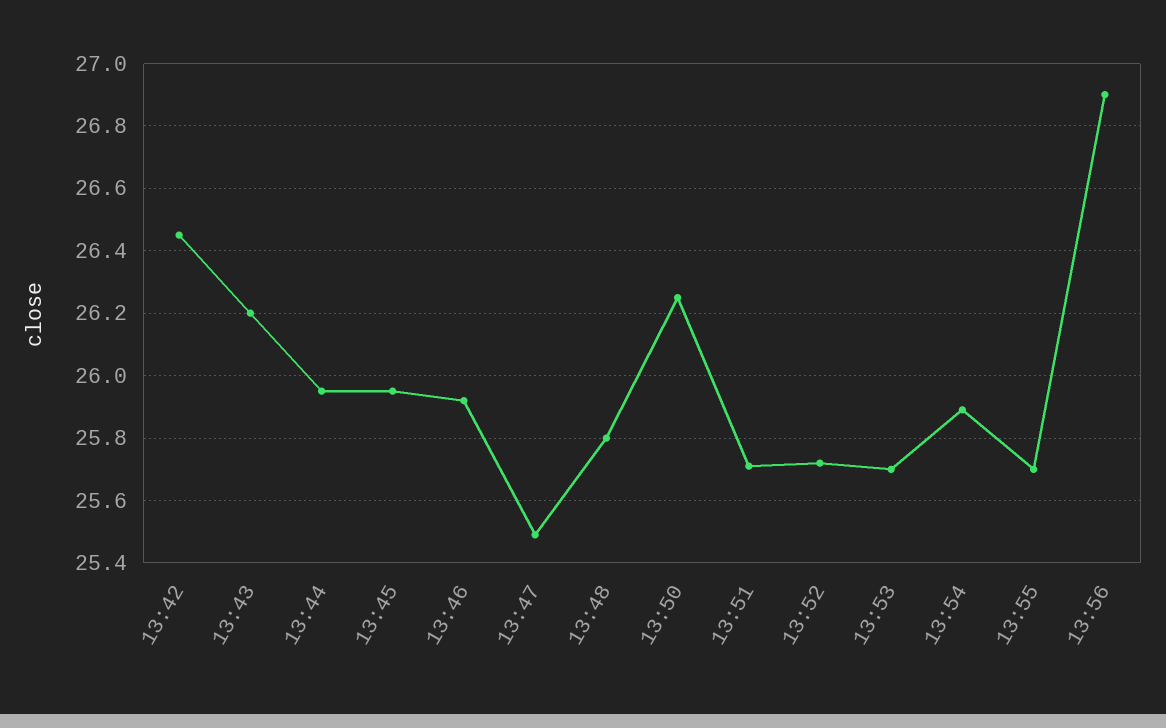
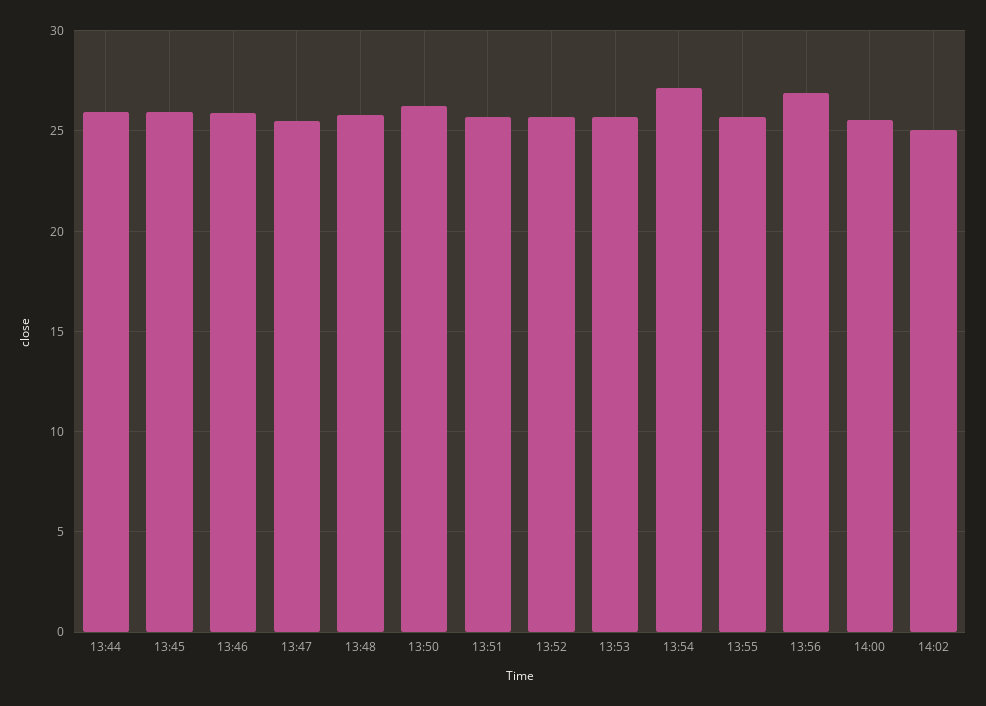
13:42: 26.45 -> none
13:43: 26.2 -> none
13:54: 25.9 -> 27
14:00: none -> 25.5
14:02: none -> 25

